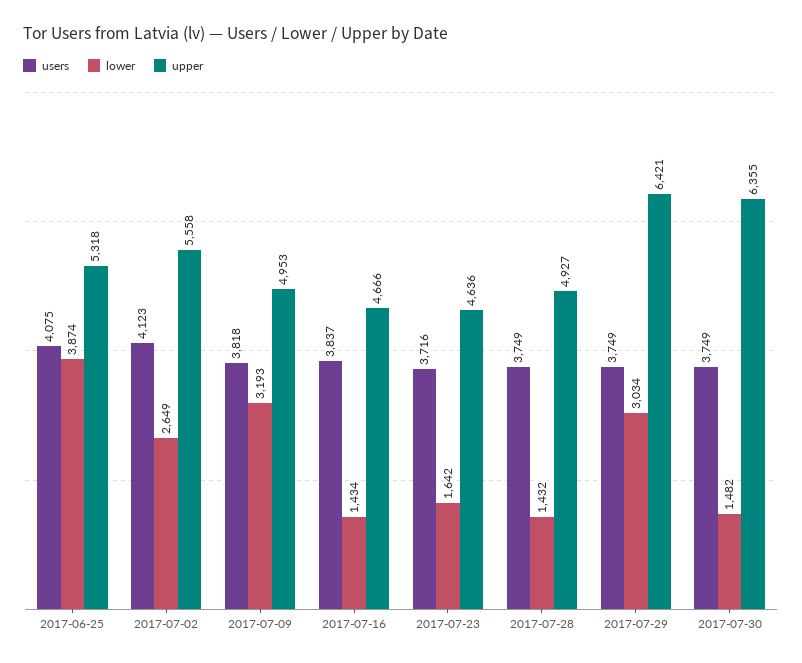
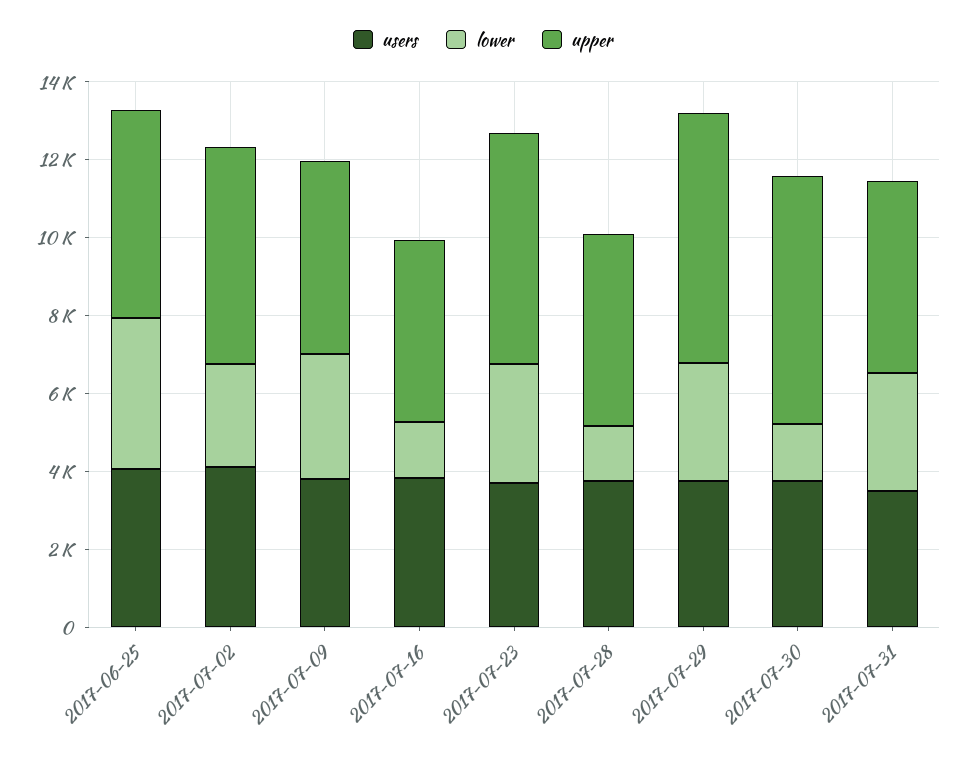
lower, 2017-07-23: 1642 -> 3000
upper, 2017-07-23: 4636 -> 6000
users, 2017-07-31: none -> 3500
lower, 2017-07-31: none -> 3000
upper, 2017-07-31: none -> 5000

